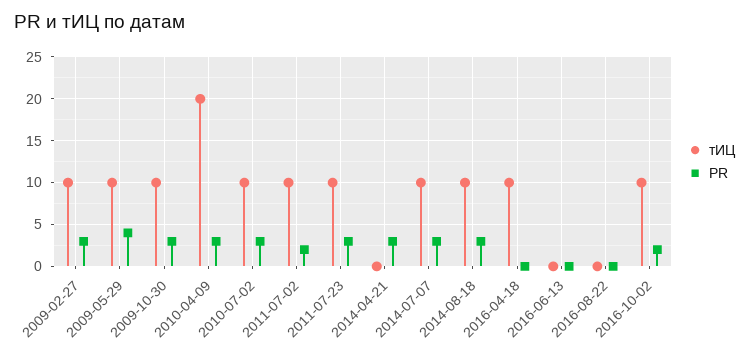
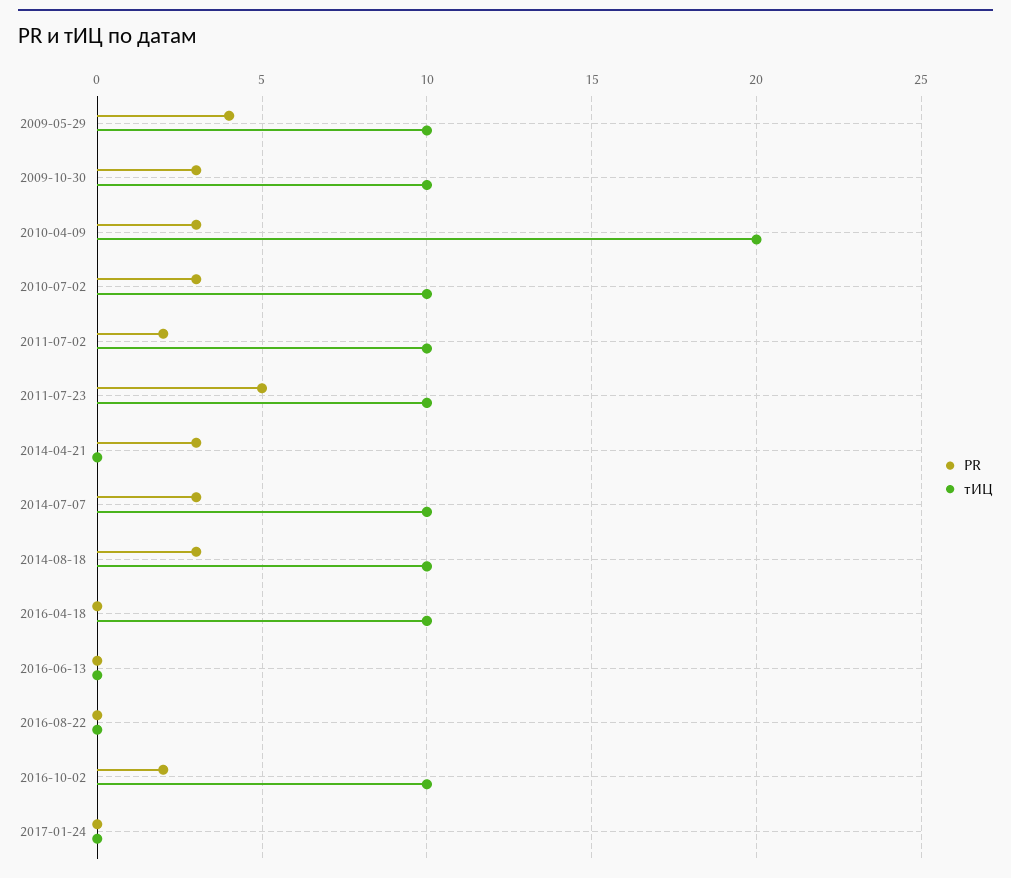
тИЦ, 2009-02-27: 10 -> none
PR, 2009-02-27: 3 -> none
PR, 2011-07-23: 3 -> 5
PR, 2017-01-24: none -> 0
тИЦ, 2017-01-24: none -> 0

